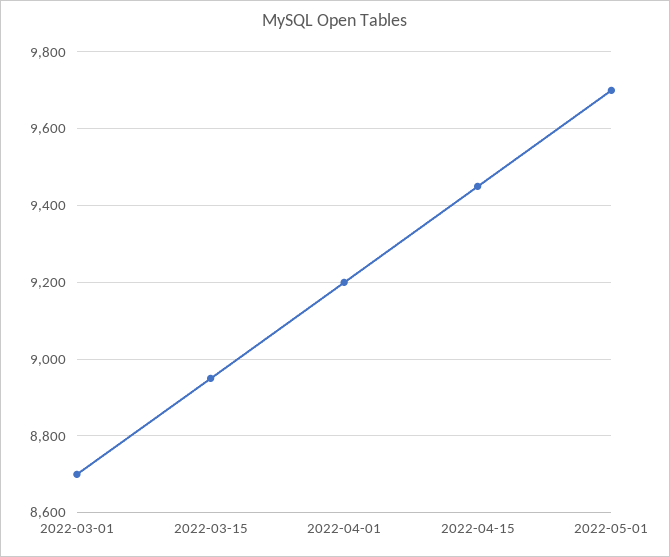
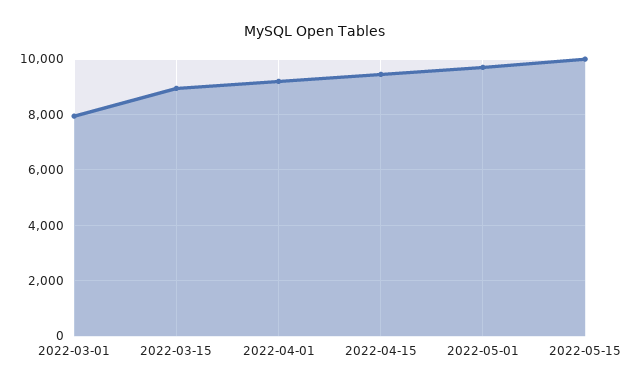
2022-03-01: 8700 -> 8000
2022-05-15: none -> 10000

